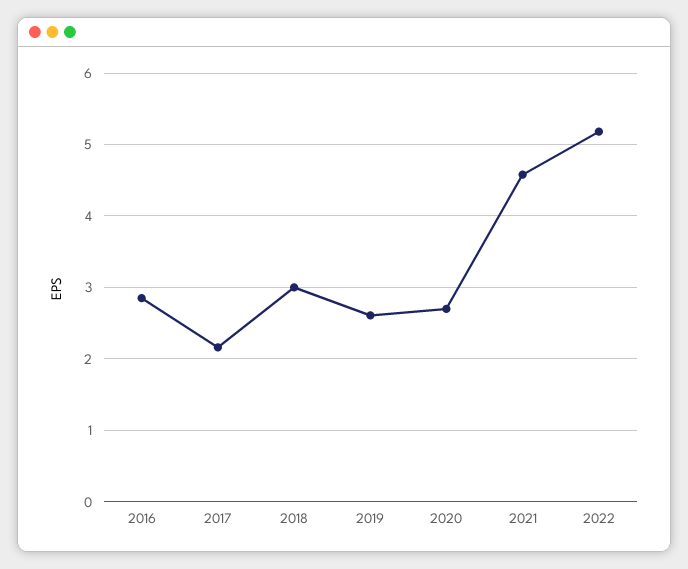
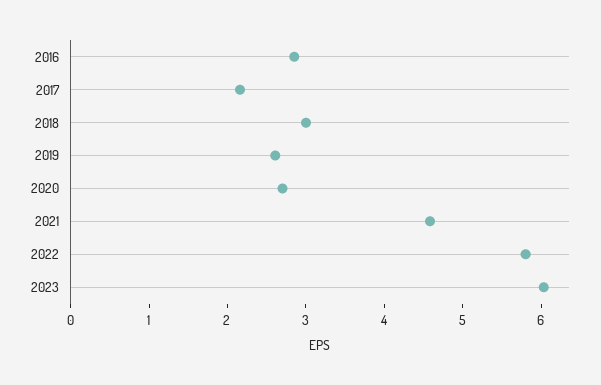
2022: 5.2 -> 5.8
2023: none -> 6

